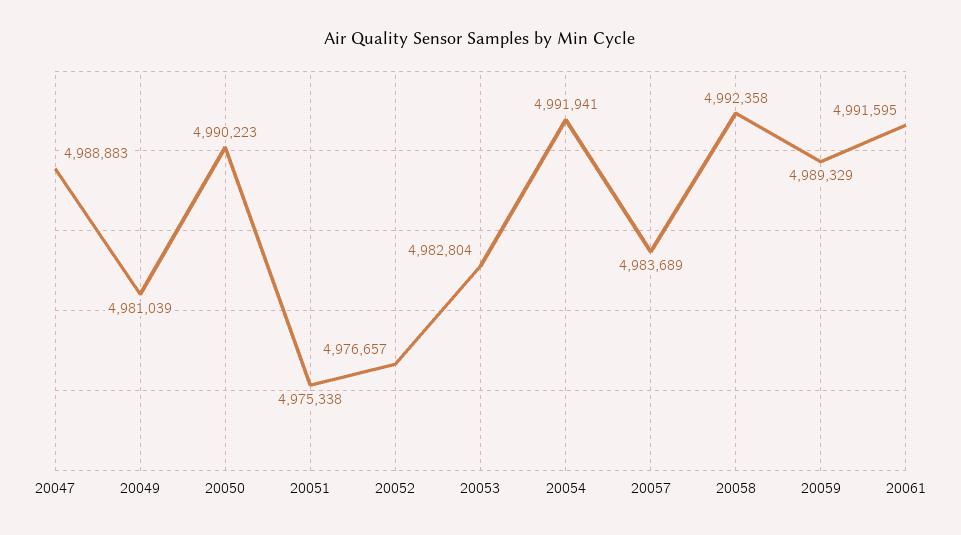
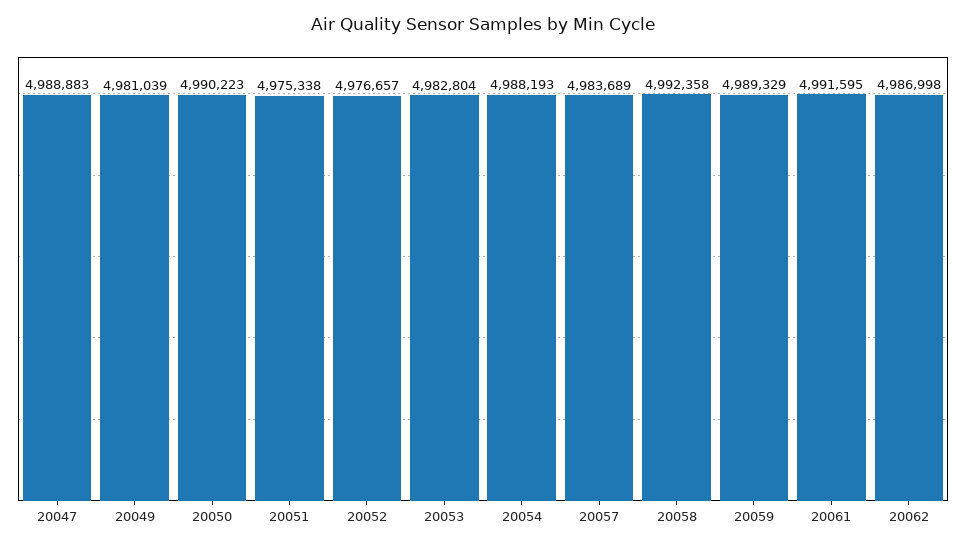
20054: 4991941 -> 4988193
20062: none -> 4986998

